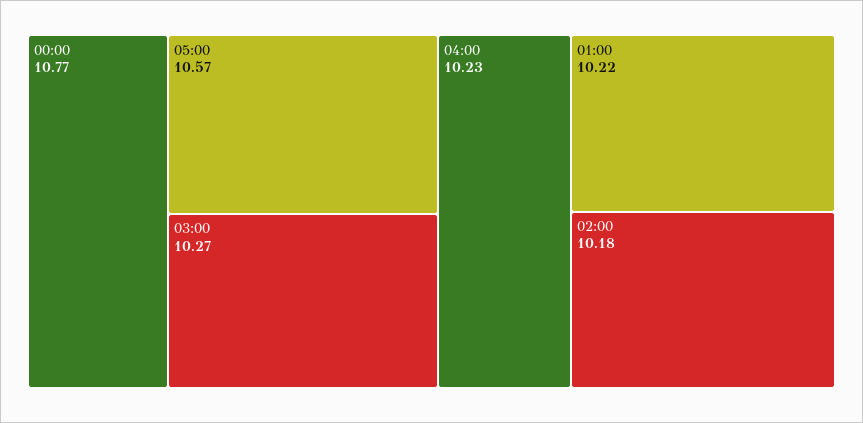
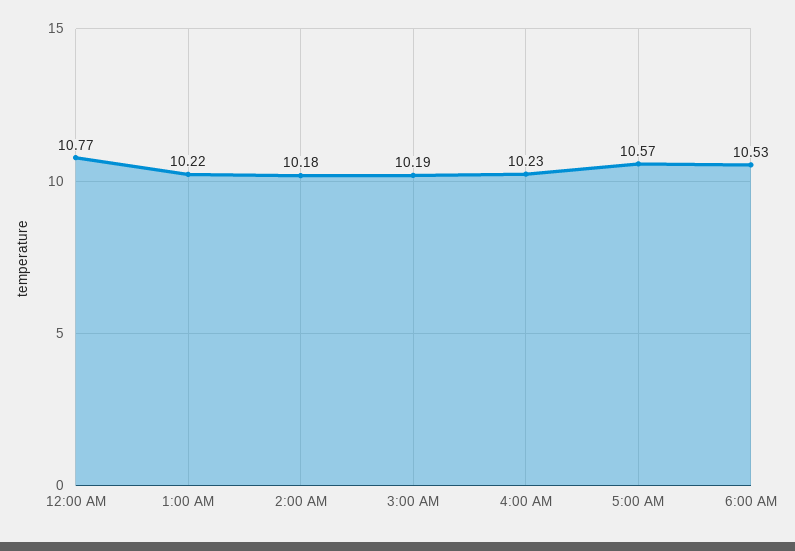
03:00: 10.27 -> 10.19
6:00 AM: none -> 10.53

